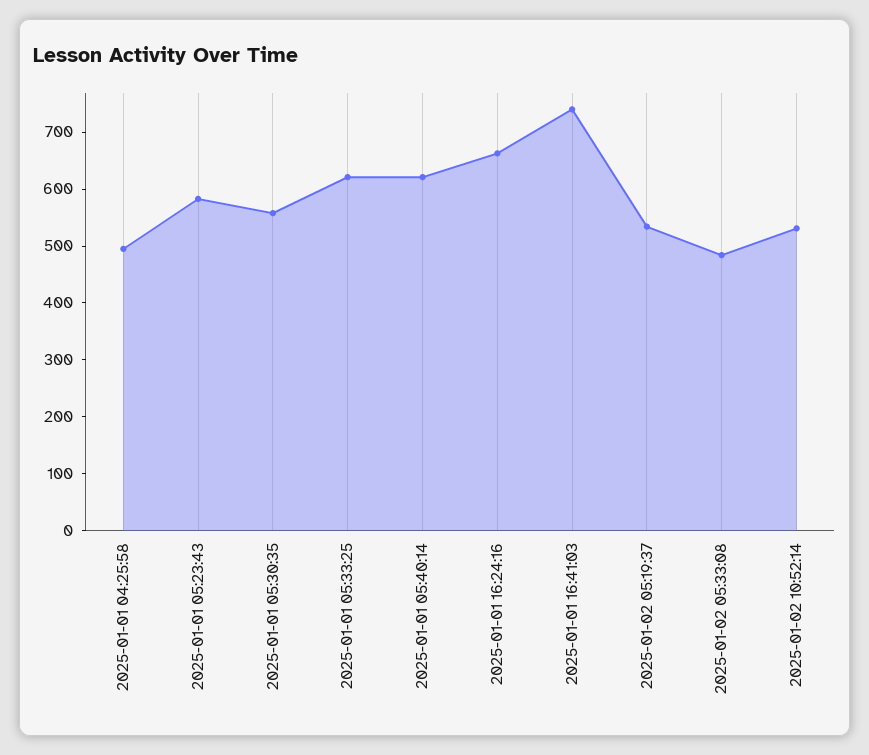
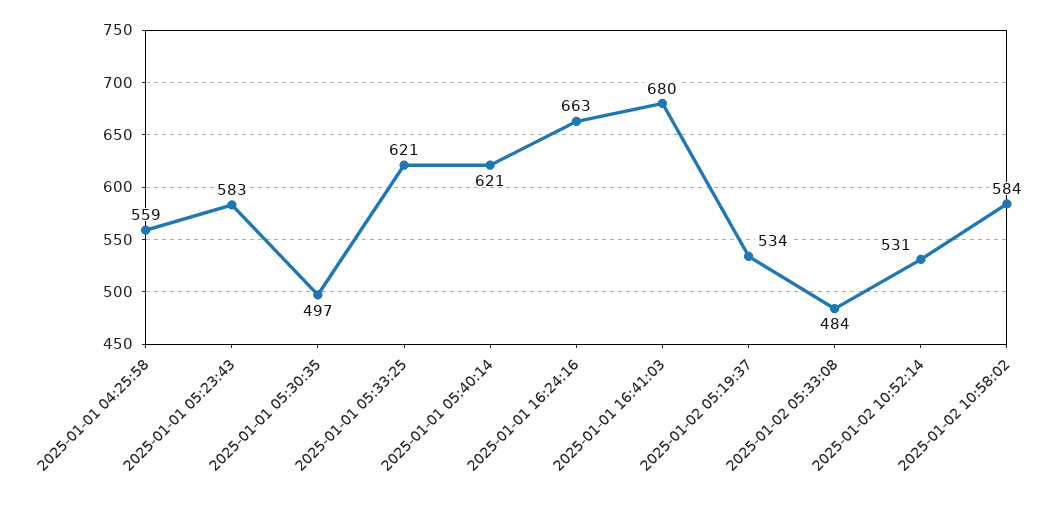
2025-01-01 04:25:58: 500 -> 559
2025-01-01 05:30:35: 560 -> 497
2025-01-01 16:41:03: 740 -> 680
2025-01-02 10:58:02: none -> 584

